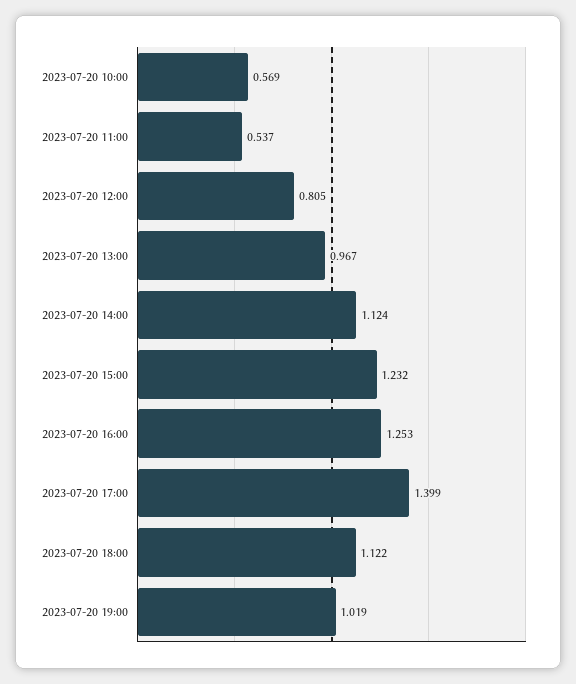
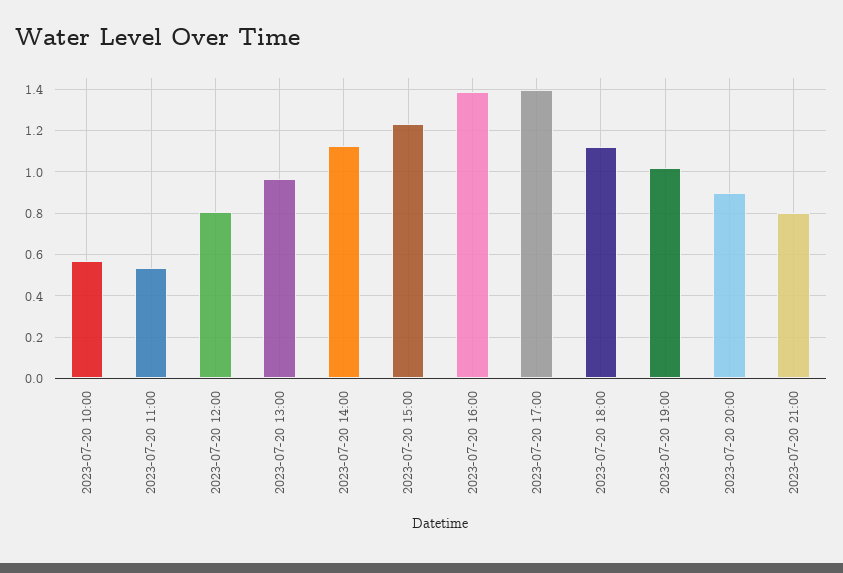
2023-07-20 16:00: 1.253 -> 1.4
2023-07-20 20:00: none -> 0.9
2023-07-20 21:00: none -> 0.8

